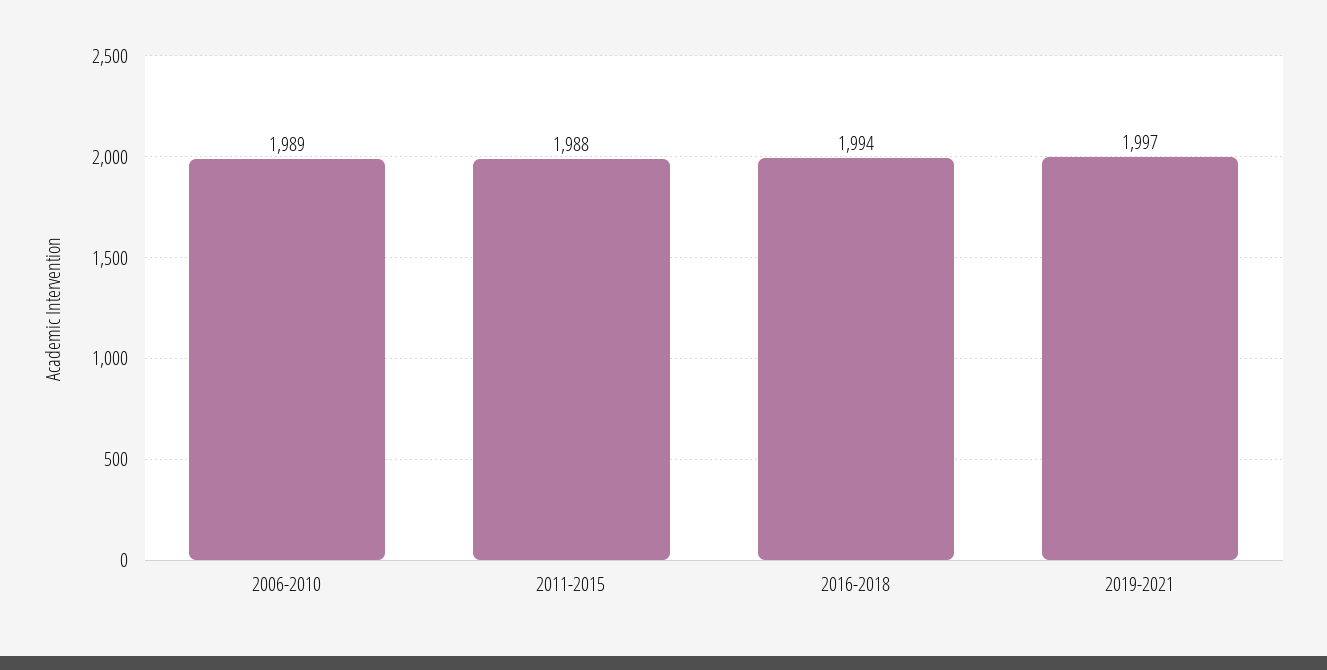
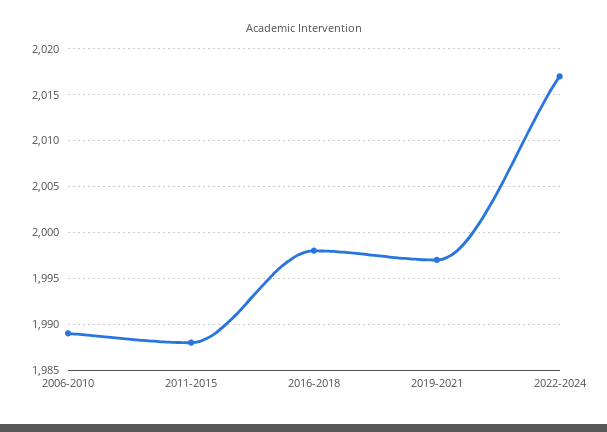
2016-2018: 1994 -> 1998
2022-2024: none -> 2017

